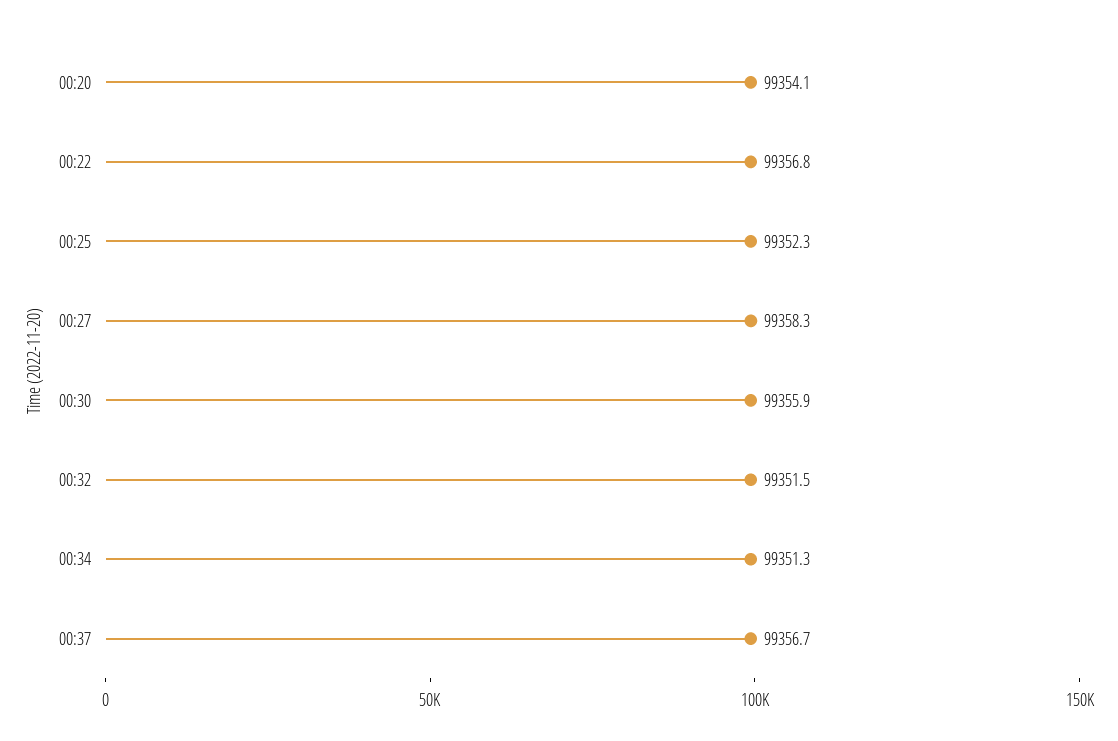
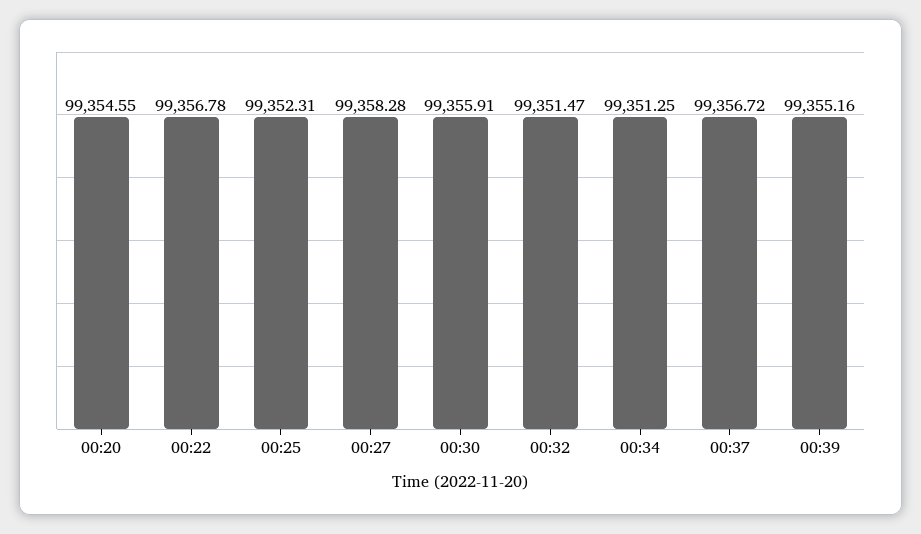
00:20: 99354.1 -> 99354.55
00:39: none -> 99355.16

